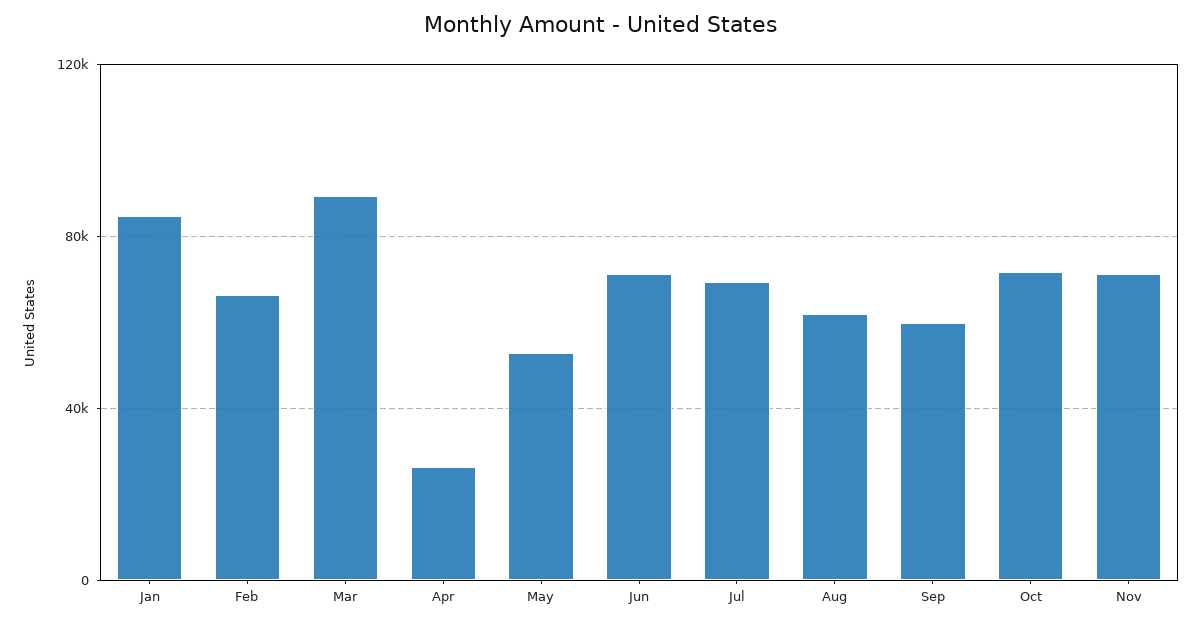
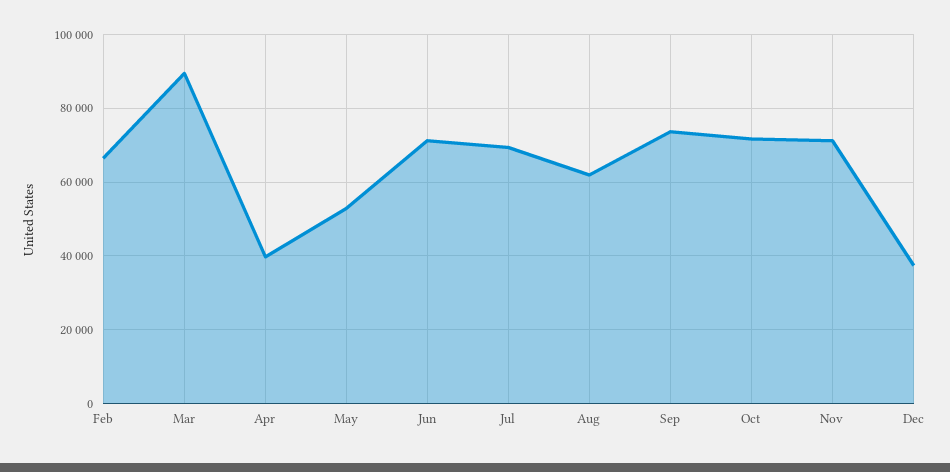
Jan: 85000 -> none
Apr: 25000 -> 40000
Sep: 60000 -> 74000
Dec: none -> 38000

